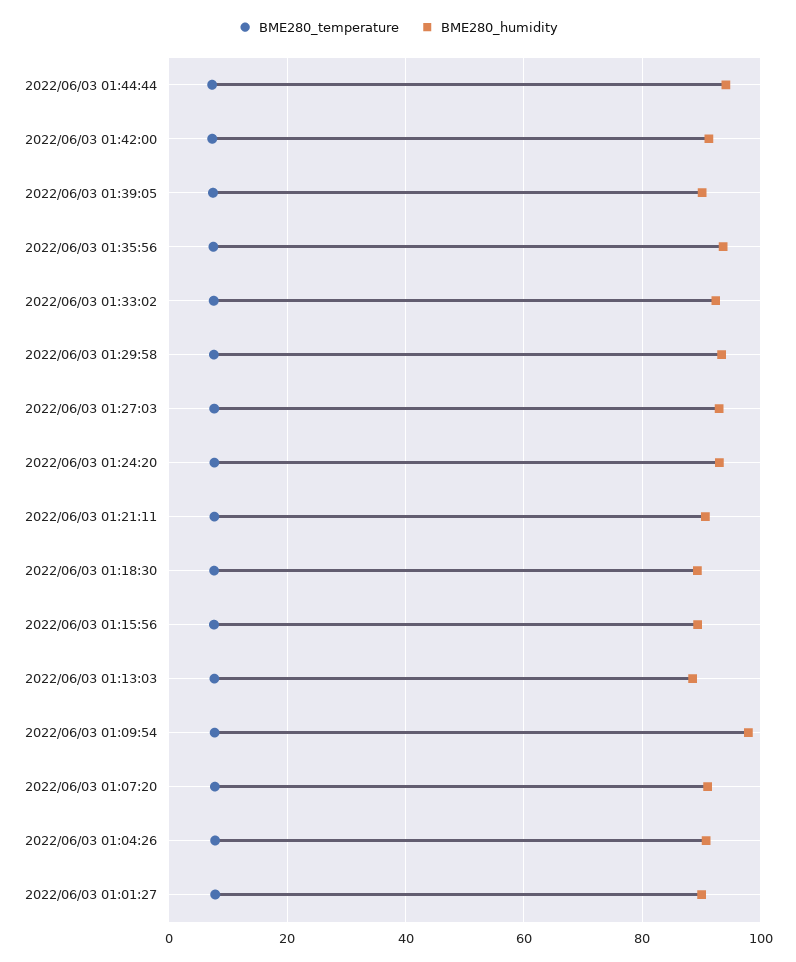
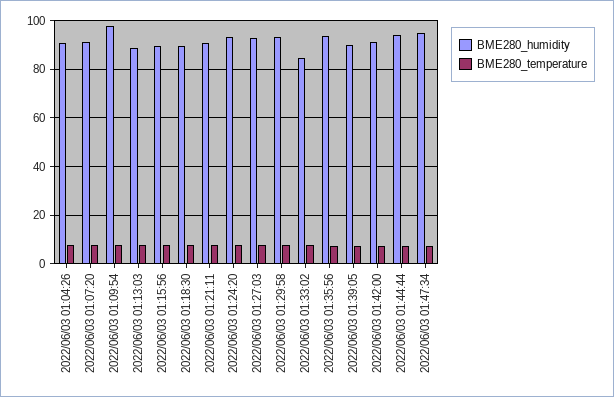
BME280_humidity, 2022/06/03 01:33:02: 92 -> 85
BME280_temperature, 2022/06/03 01:01:27: 8 -> none
BME280_humidity, 2022/06/03 01:01:27: 90 -> none
BME280_humidity, 2022/06/03 01:47:34: none -> 95
BME280_temperature, 2022/06/03 01:47:34: none -> 7.5

